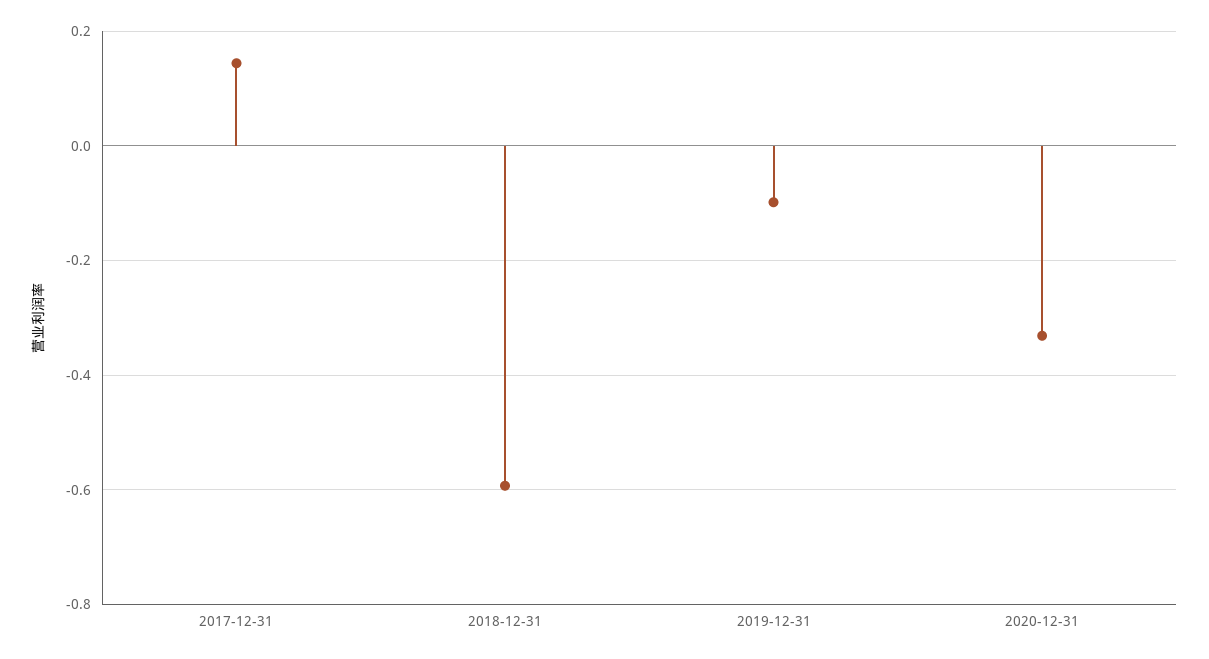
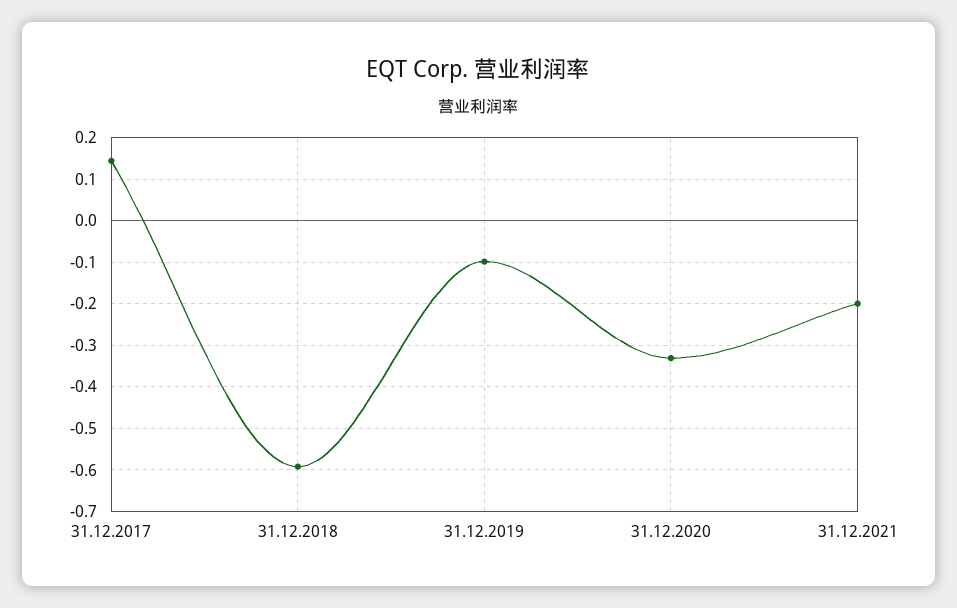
31.12.2021: none -> -0.2

